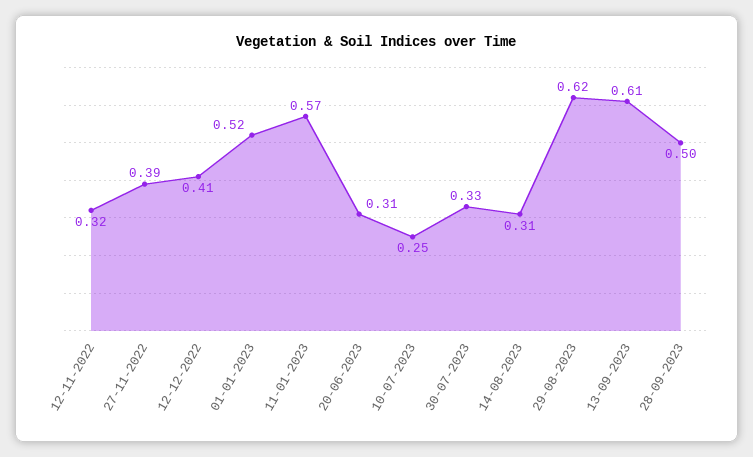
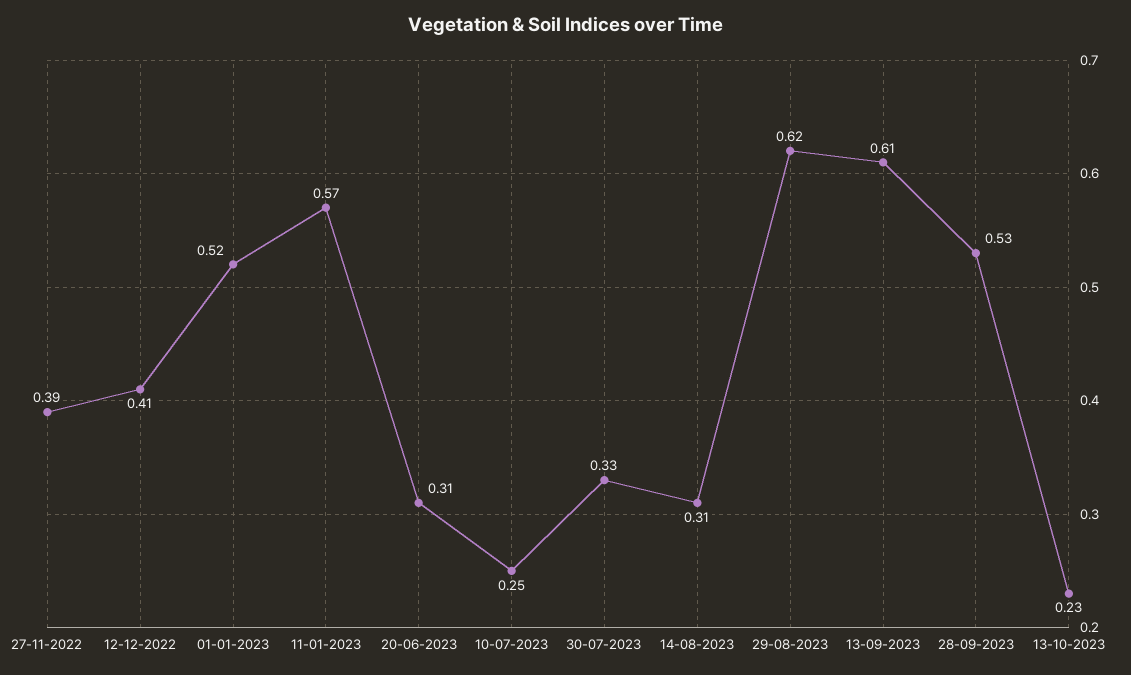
12-11-2022: 0.32 -> none
28-09-2023: 0.5 -> 0.53
13-10-2023: none -> 0.23

